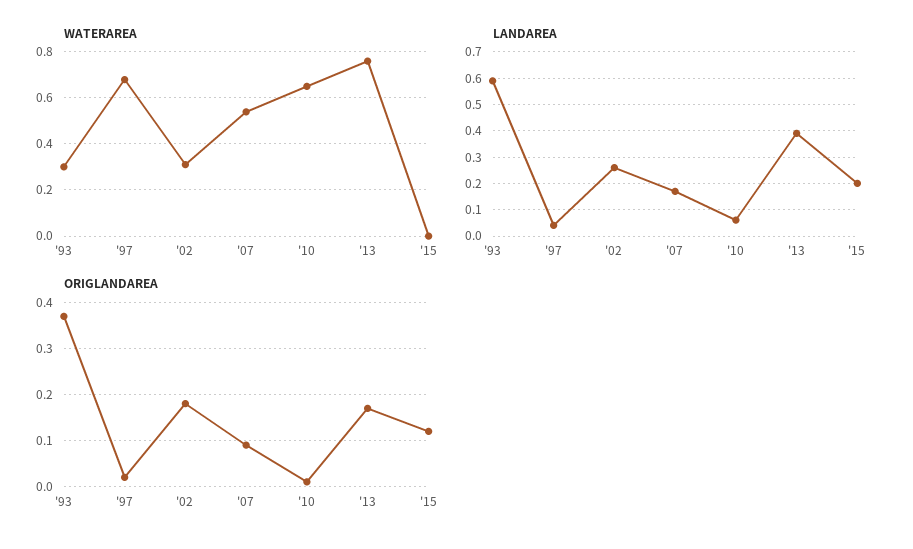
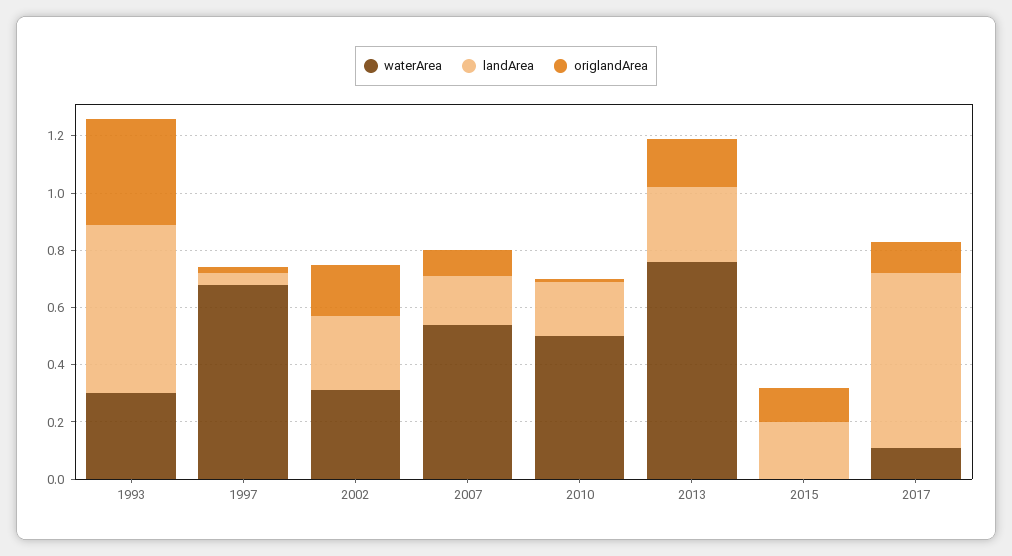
WATERAREA, '10: 0.65 -> 0.5
LANDAREA, '10: 0.05 -> 0.2
LANDAREA, '13: 0.4 -> 0.25
WATERAREA, 2017: none -> 0.1
LANDAREA, 2017: none -> 0.6
ORIGLANDAREA, 2017: none -> 0.1

